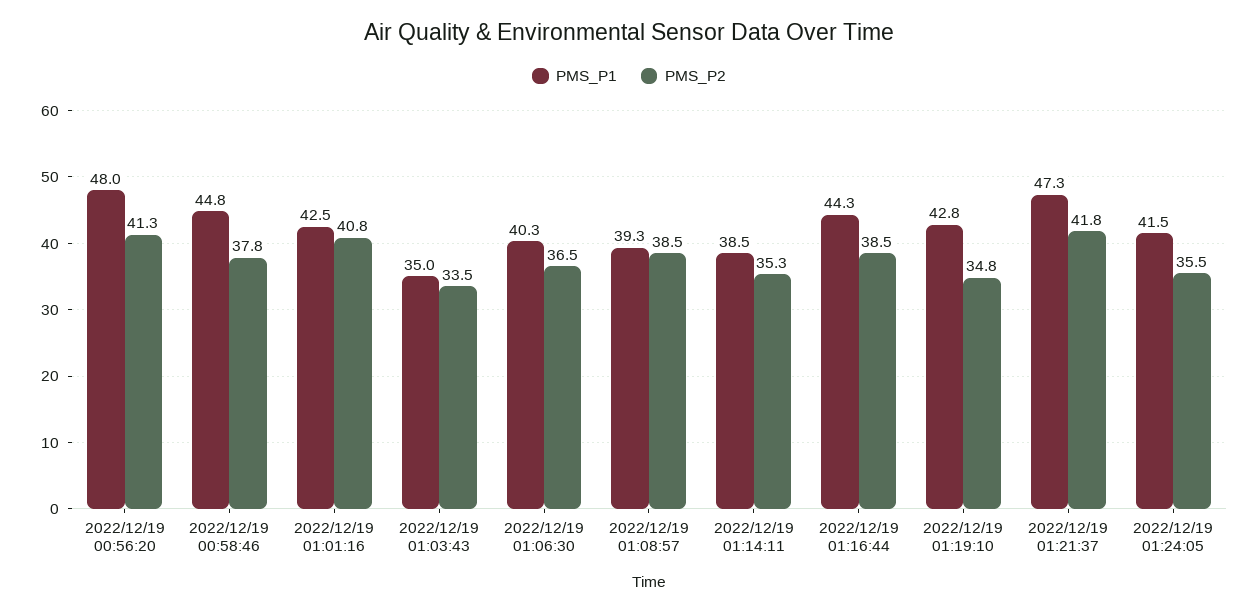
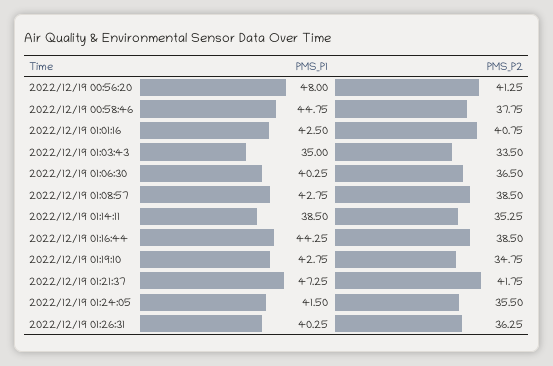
PMS_P1, 2022/12/19 01:08:57: 39.3 -> 42.75
PMS_P1, 2022/12/19 01:26:31: none -> 40.25
PMS_P2, 2022/12/19 01:26:31: none -> 36.25

